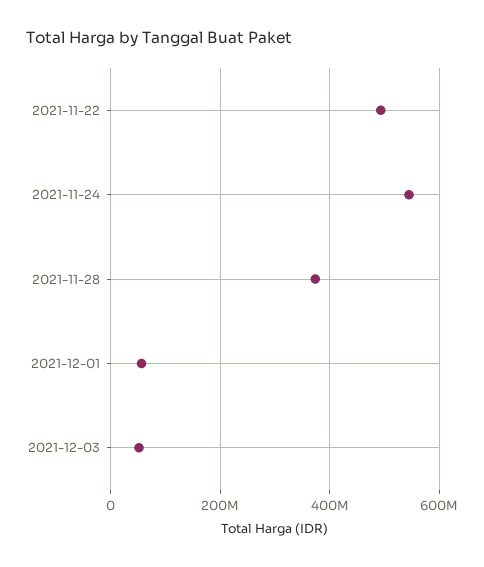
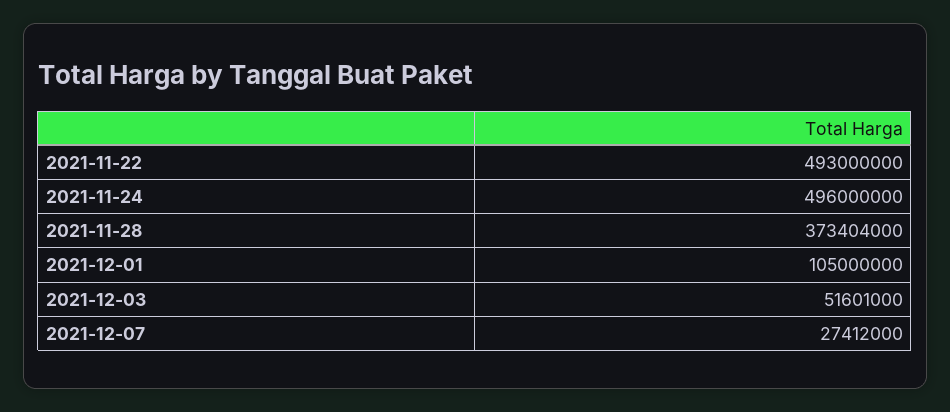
2021-11-24: 540000000 -> 496000000
2021-12-01: 60000000 -> 105000000
2021-12-07: none -> 27412000

